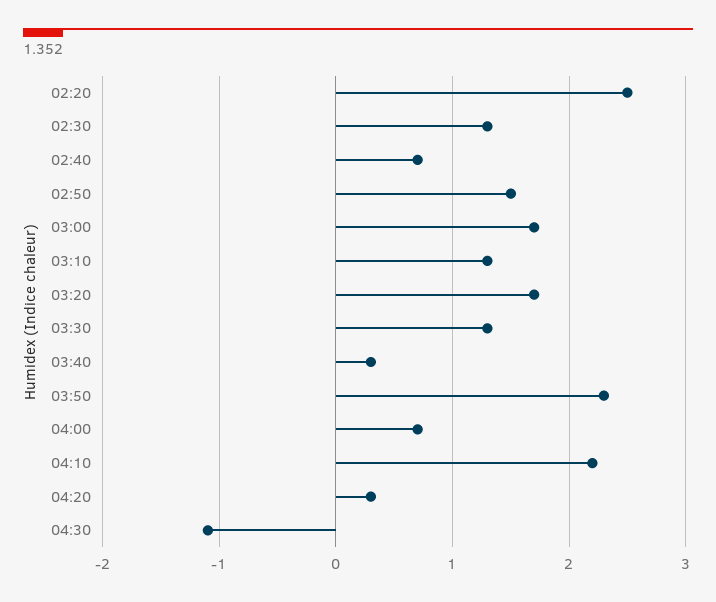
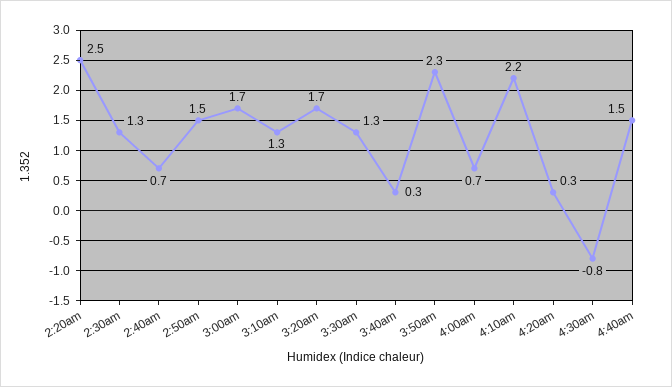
04:30: -1.1 -> -0.8
4:40am: none -> 1.5

